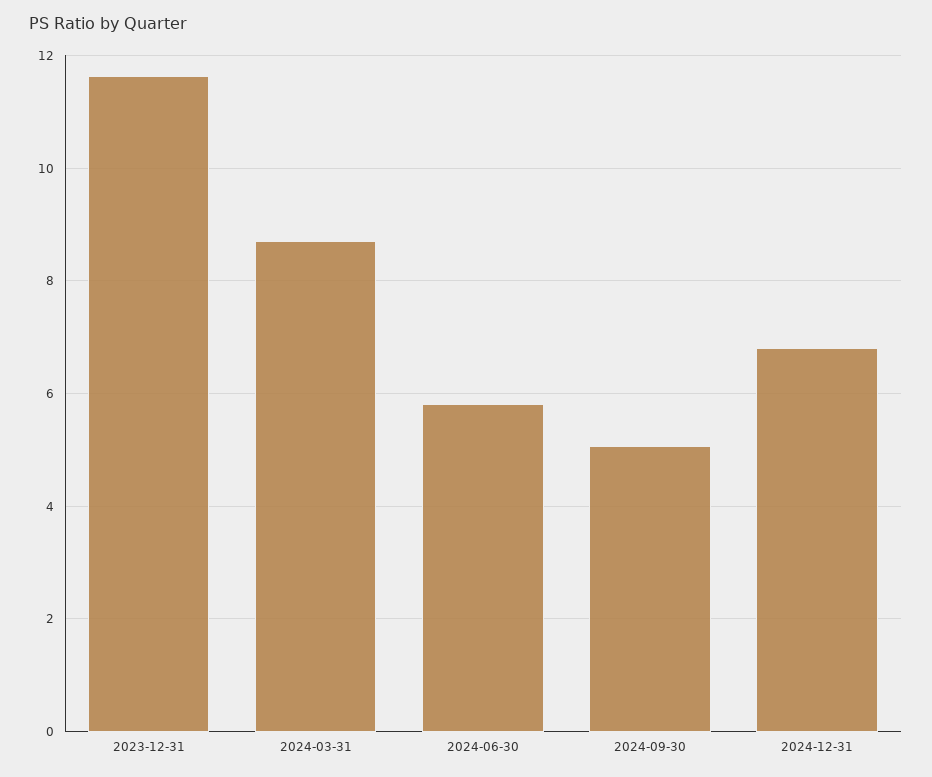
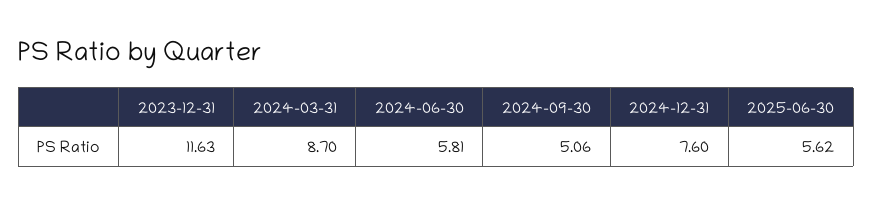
2024-12-31: 6.8 -> 7.6
2025-06-30: none -> 5.62

